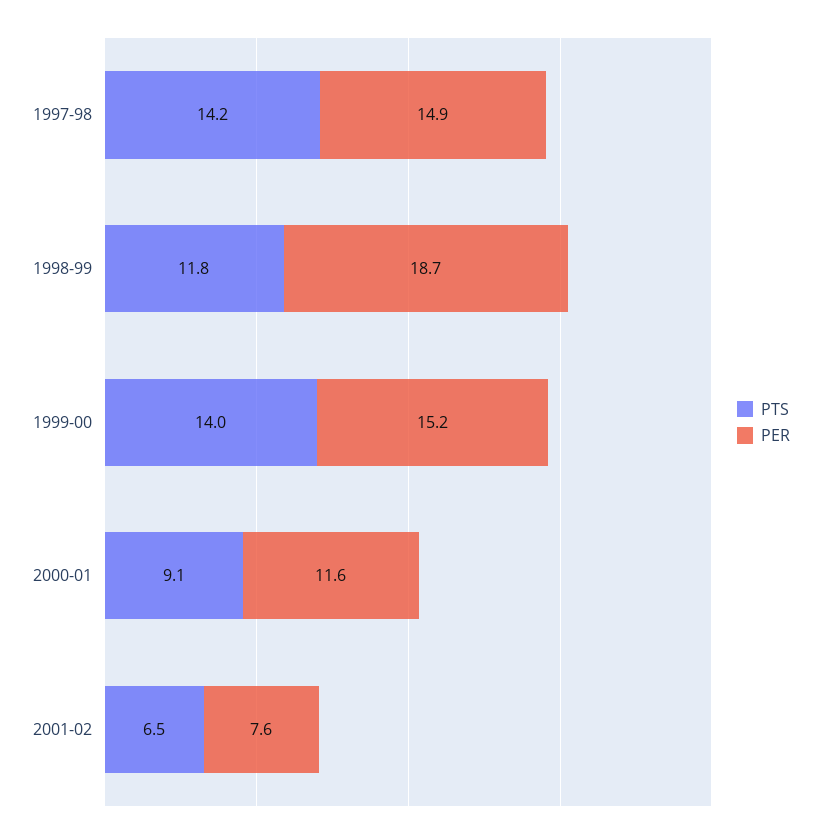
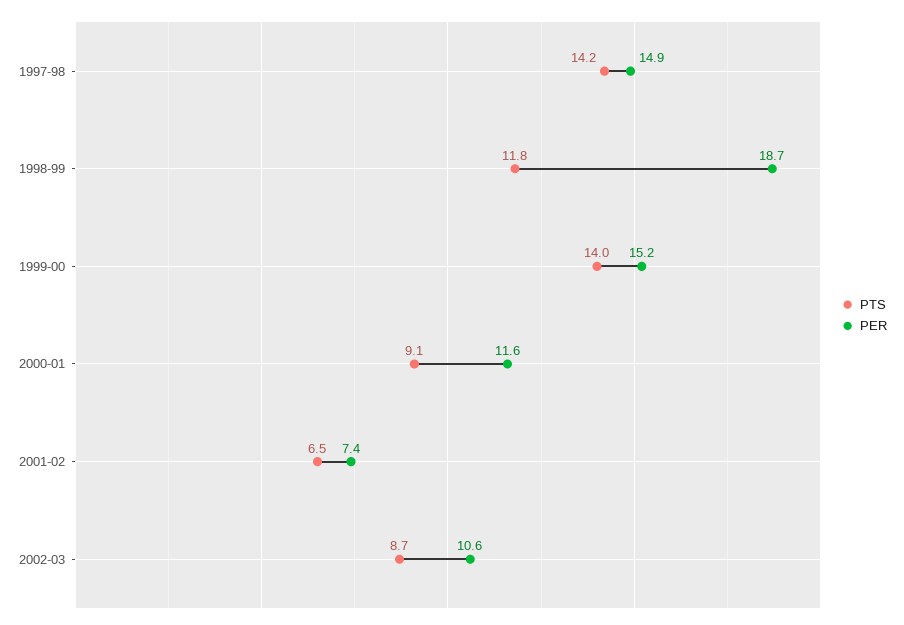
PER, 2001-02: 7.6 -> 7.4
PTS, 2002-03: none -> 8.7
PER, 2002-03: none -> 10.6

